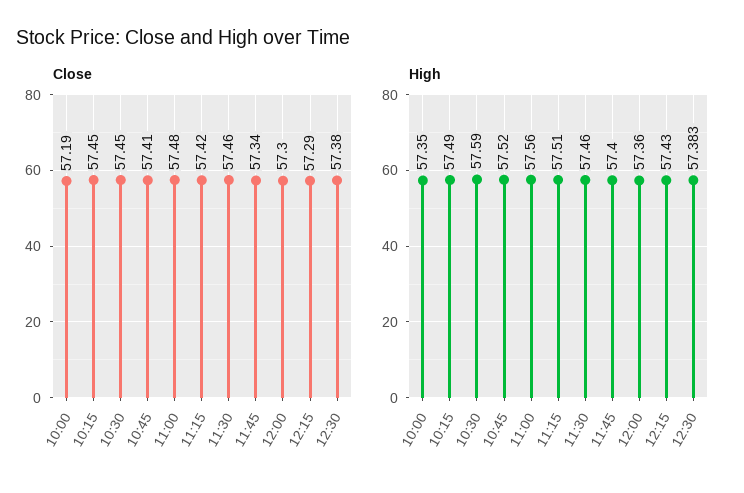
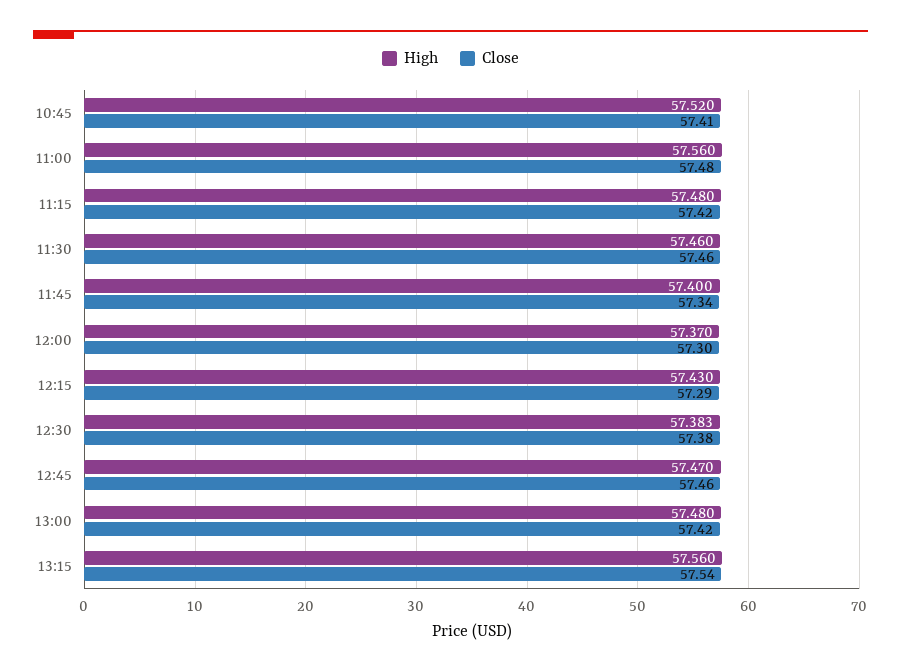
Close, 10:00: 57.19 -> none
Close, 10:15: 57.45 -> none
Close, 10:30: 57.45 -> none
High, 10:00: 57.35 -> none
High, 10:15: 57.49 -> none
High, 10:30: 57.59 -> none
High, 11:15: 57.51 -> 57.48
High, 12:00: 57.36 -> 57.37
High, 12:45: none -> 57.47
Close, 12:45: none -> 57.46
High, 13:00: none -> 57.48
Close, 13:00: none -> 57.42
High, 13:15: none -> 57.56
Close, 13:15: none -> 57.54

